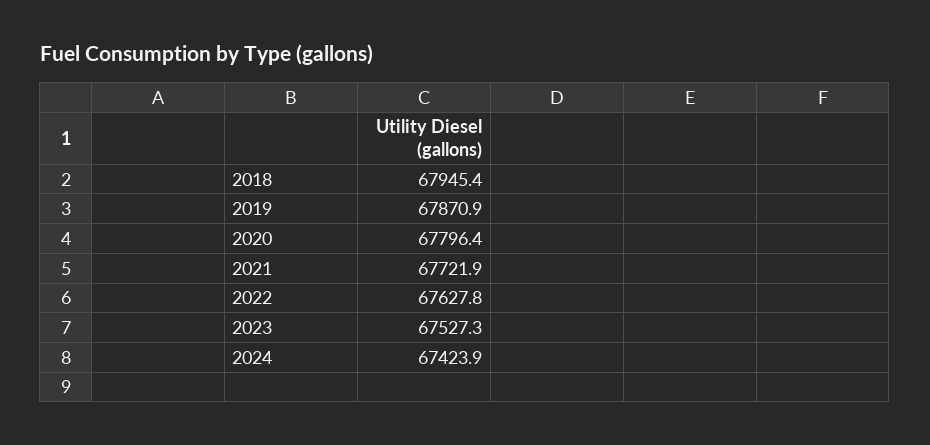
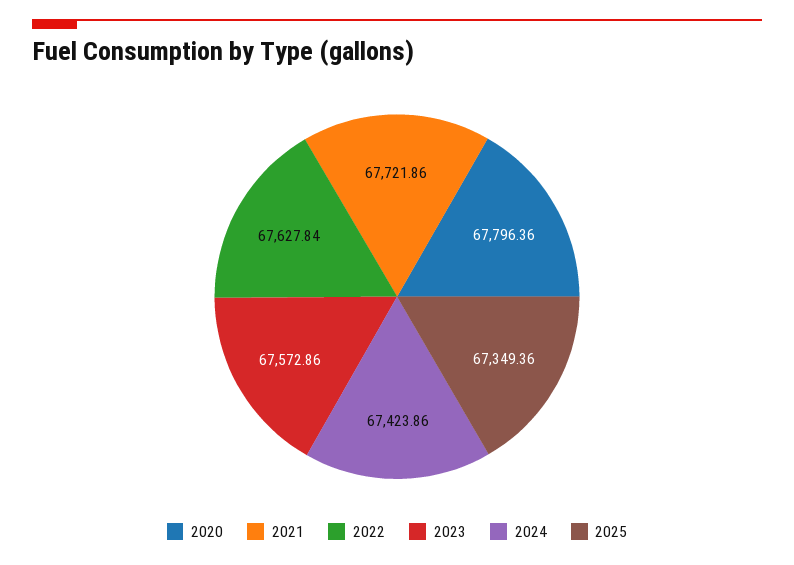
2018: 67945.4 -> none
2019: 67870.9 -> none
2023: 67527.3 -> 67572.86
2025: none -> 67349.36

